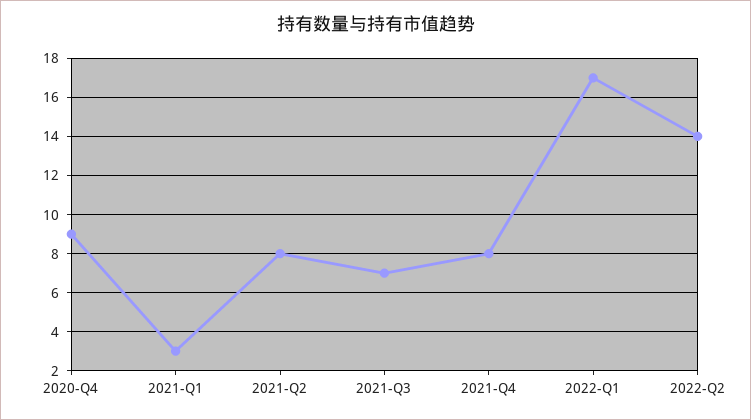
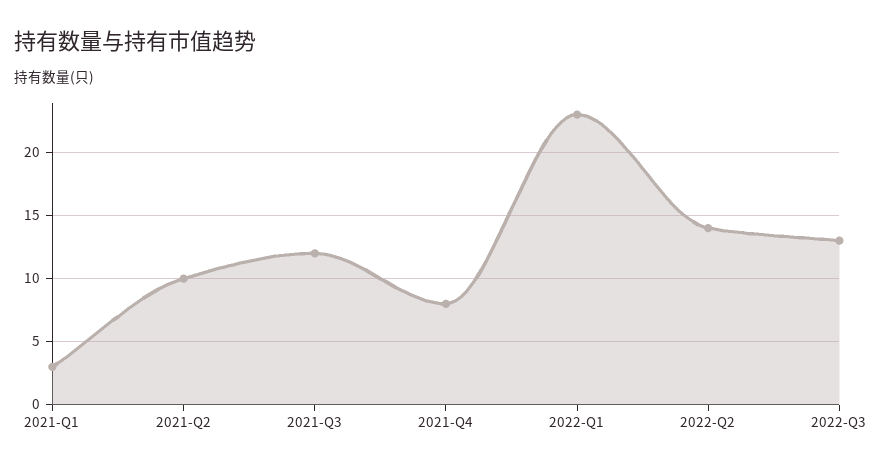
2020-Q4: 9 -> none
2021-Q2: 8 -> 10
2021-Q3: 7 -> 12
2022-Q1: 17 -> 23
2022-Q3: none -> 13

